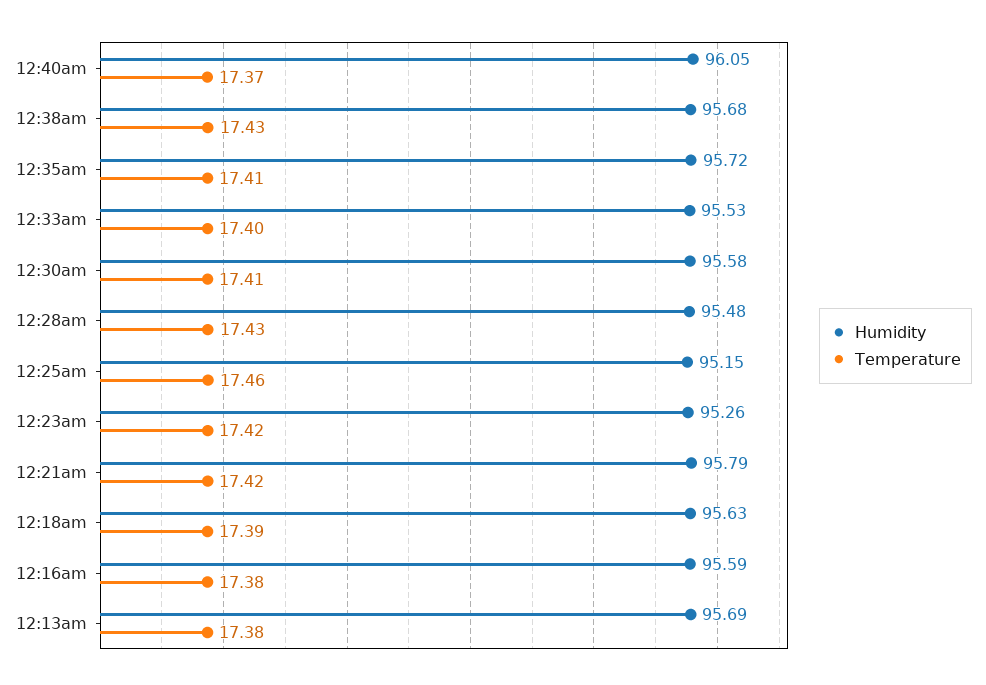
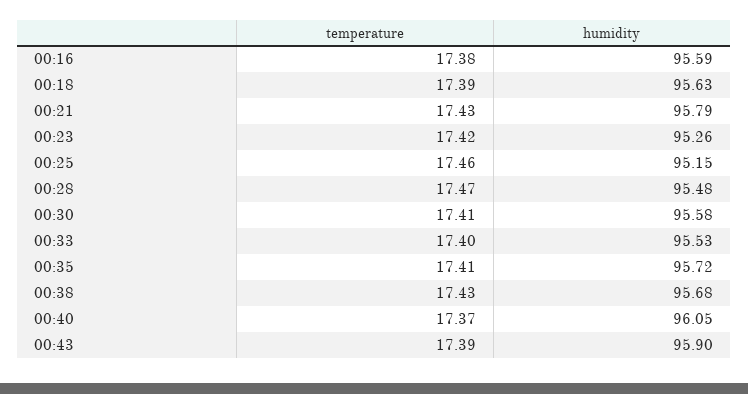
Temperature, 12:28am: 17.43 -> 17.47
Temperature, 12:21am: 17.42 -> 17.43
Humidity, 12:13am: 95.69 -> none
Temperature, 12:13am: 17.38 -> none
Temperature, 00:43: none -> 17.39
Humidity, 00:43: none -> 95.9

